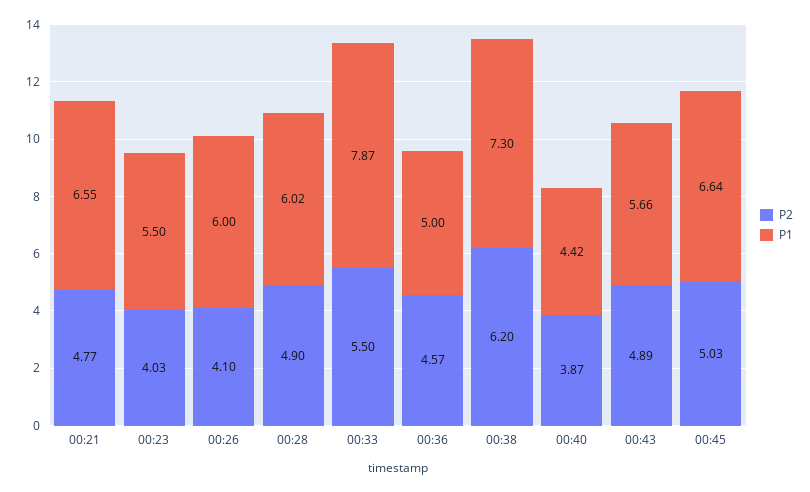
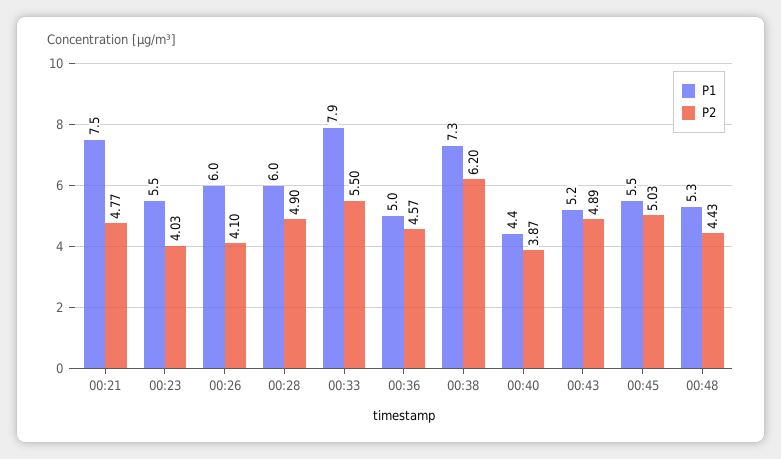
P1, 00:21: 6.55 -> 7.5
P1, 00:43: 5.66 -> 5.2
P1, 00:45: 6.64 -> 5.5
P1, 00:48: none -> 5.3
P2, 00:48: none -> 4.43

